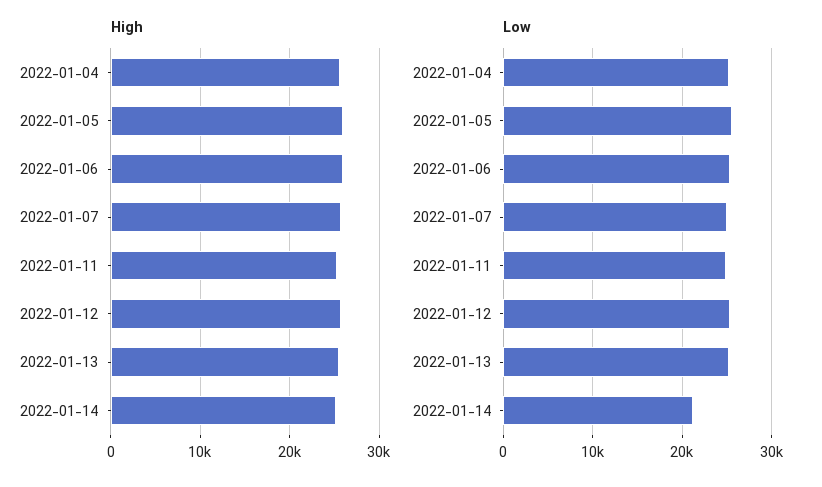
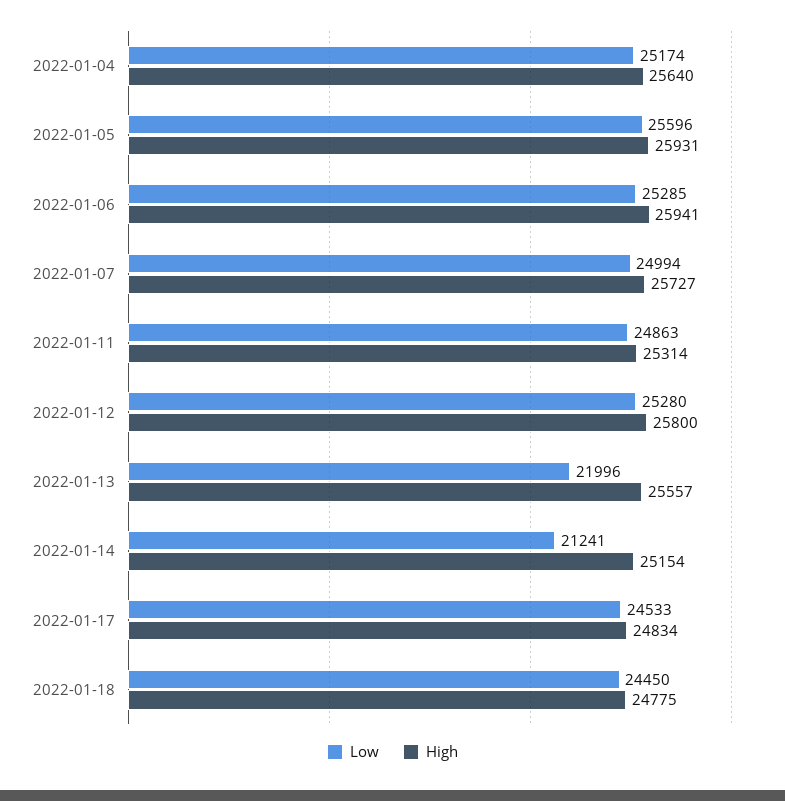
Low, 2022-01-13: 25000 -> 21996
Low, 2022-01-17: none -> 24533
High, 2022-01-17: none -> 24834
Low, 2022-01-18: none -> 24450
High, 2022-01-18: none -> 24775

